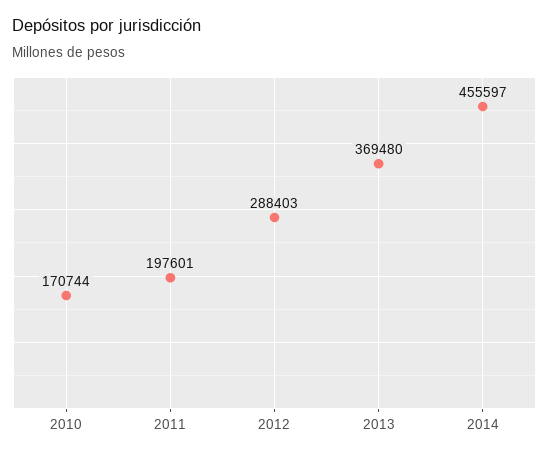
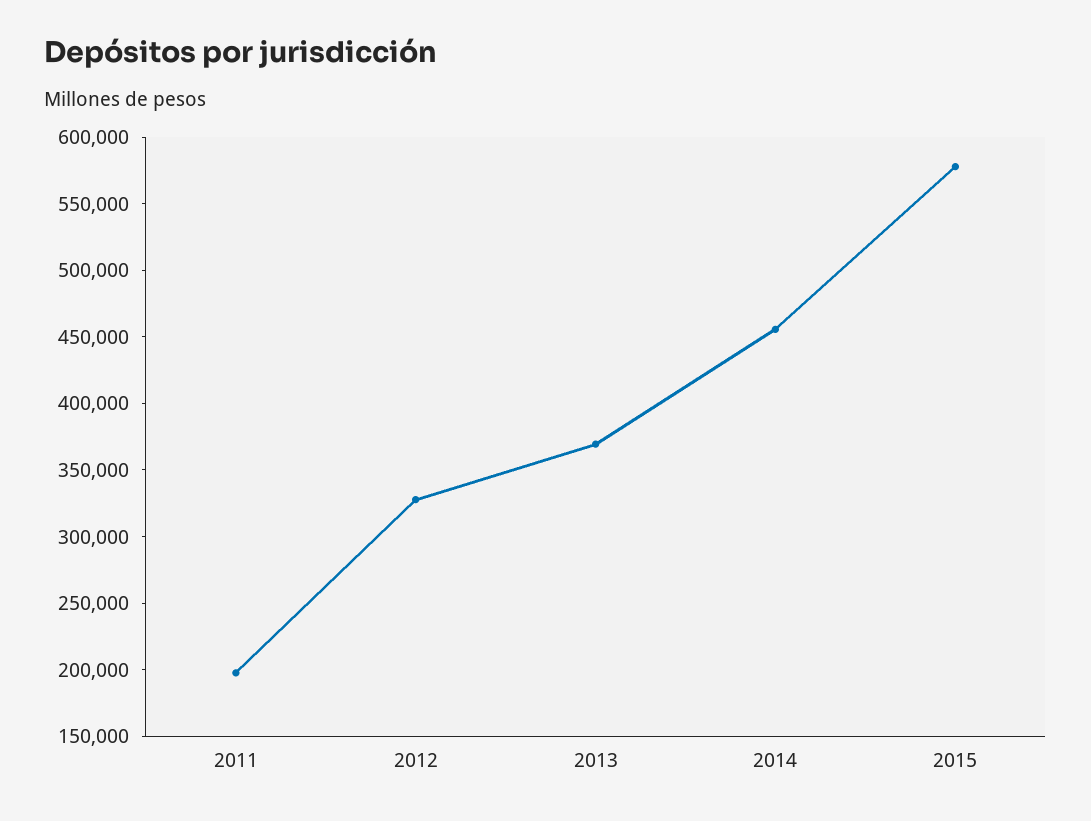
2010: 170744 -> none
2012: 288403 -> 330000
2015: none -> 580000

